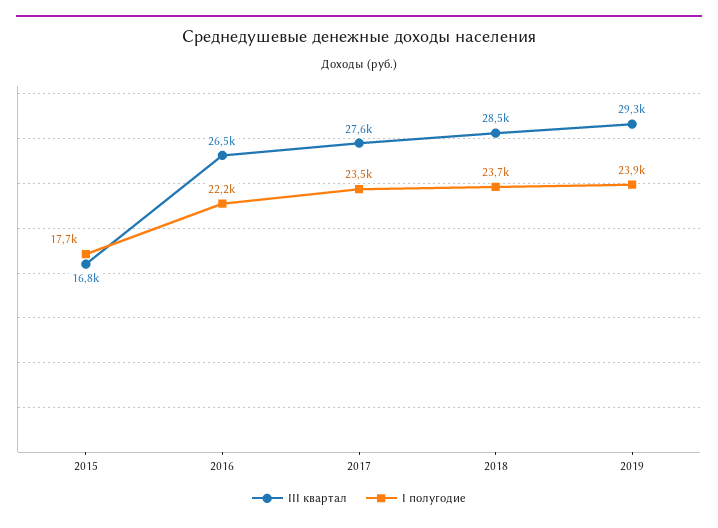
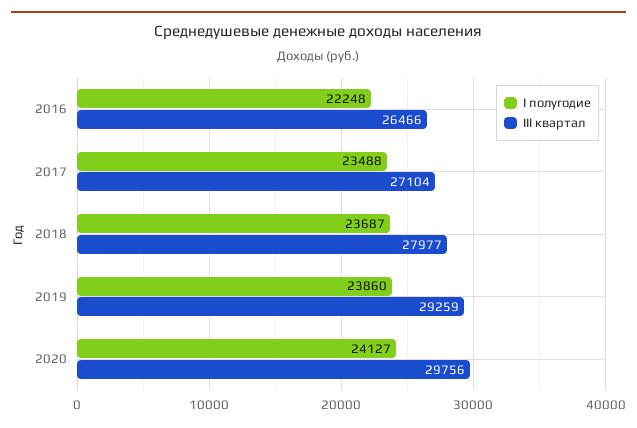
III квартал, 2015: 16800 -> none
I полугодие, 2015: 17700 -> none
III квартал, 2017: 27600 -> 27104
III квартал, 2018: 28500 -> 27977
I полугодие, 2020: none -> 24127
III квартал, 2020: none -> 29756

